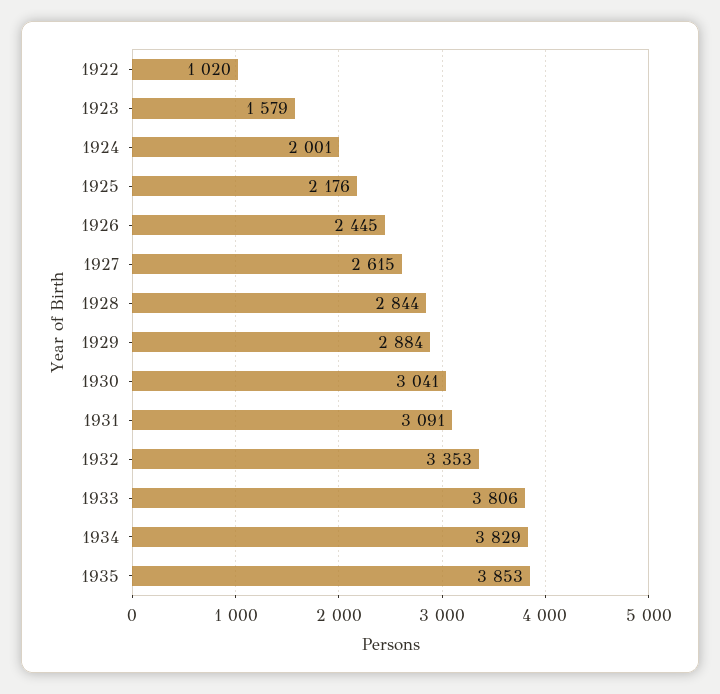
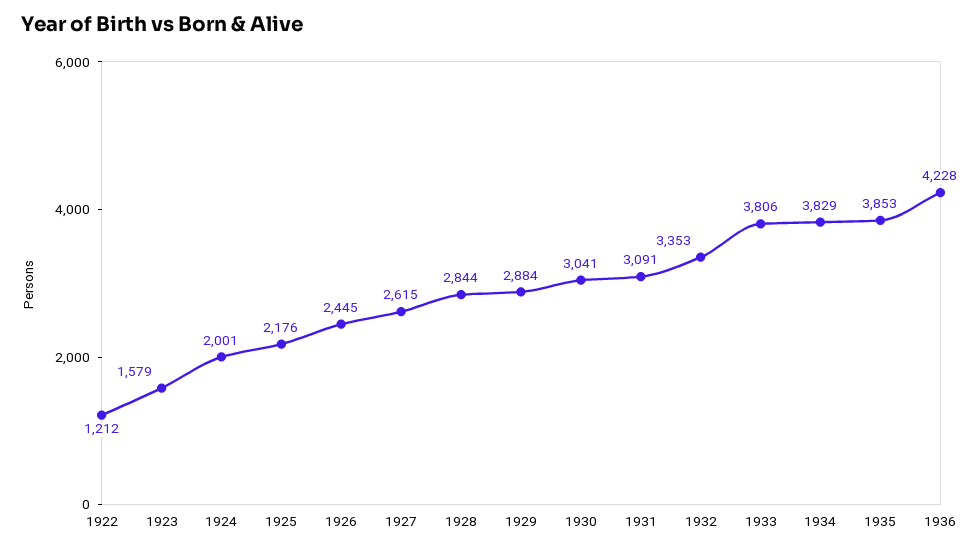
1922: 1020 -> 1212
1936: none -> 4228

